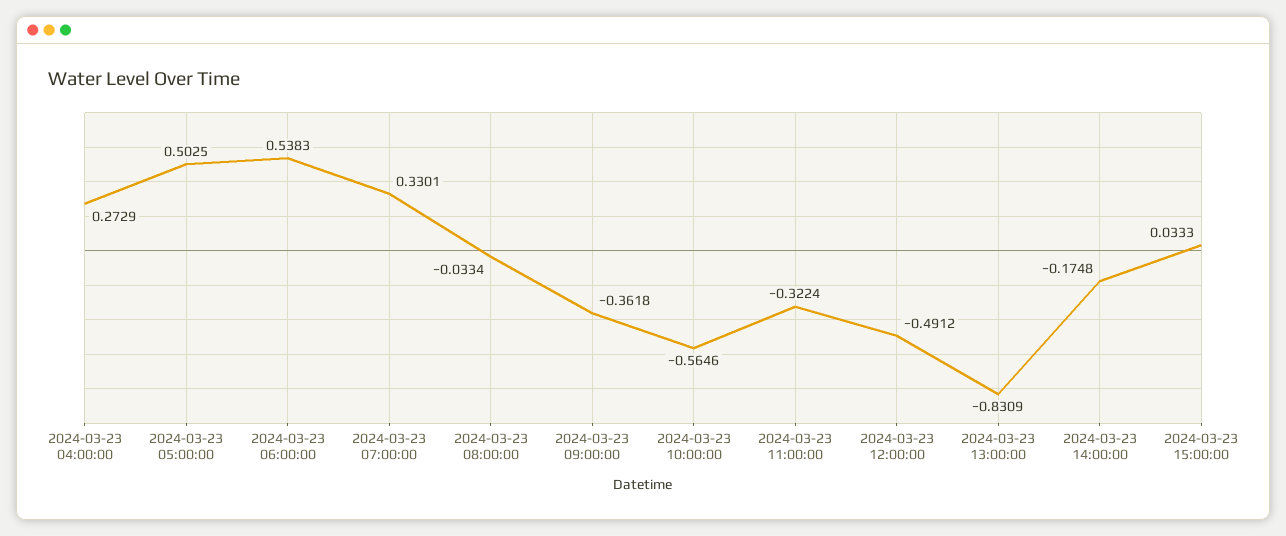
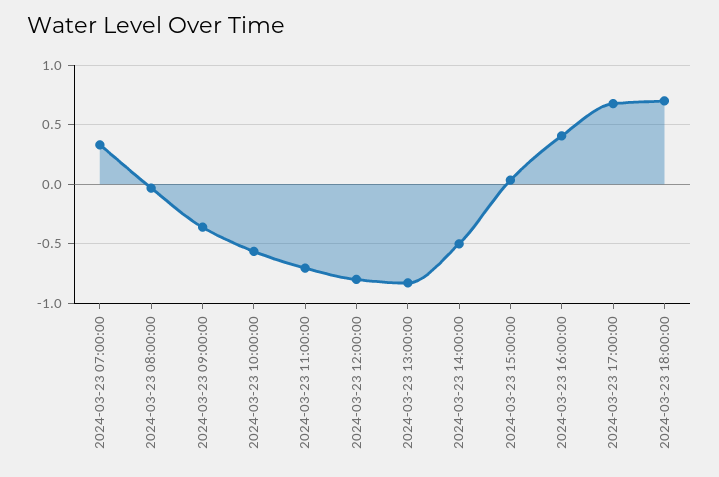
2024-03-23 04:00:00: 0.2729 -> none
2024-03-23 05:00:00: 0.5025 -> none
2024-03-23 06:00:00: 0.5383 -> none
2024-03-23 11:00:00: -0.3224 -> -0.7
2024-03-23 12:00:00: -0.4912 -> -0.8
2024-03-23 14:00:00: -0.1748 -> -0.5
2024-03-23 16:00:00: none -> 0.4
2024-03-23 17:00:00: none -> 0.7
2024-03-23 18:00:00: none -> 0.7

